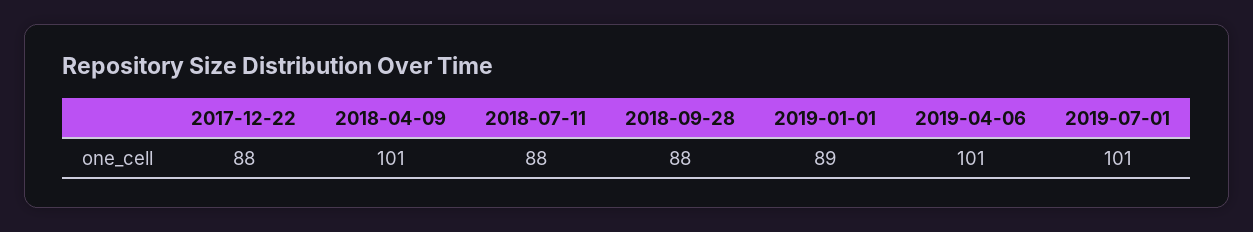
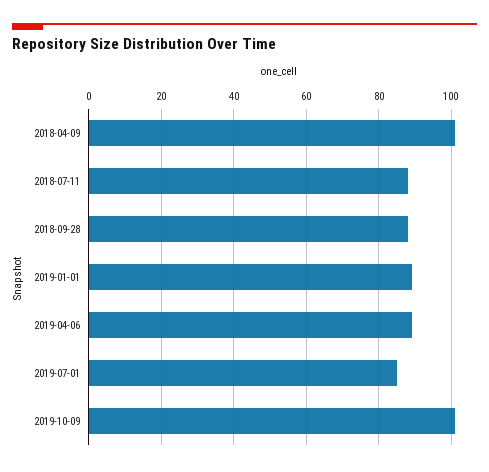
2017-12-22: 88 -> none
2019-04-06: 101 -> 90
2019-07-01: 101 -> 85
2019-10-09: none -> 100

